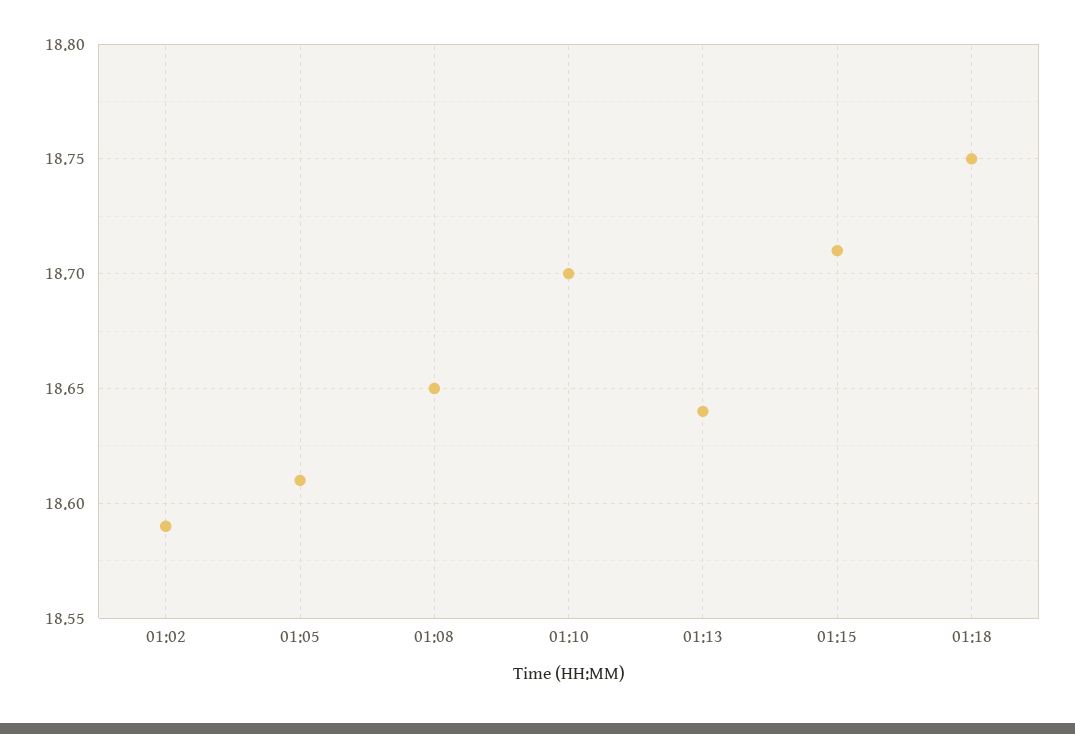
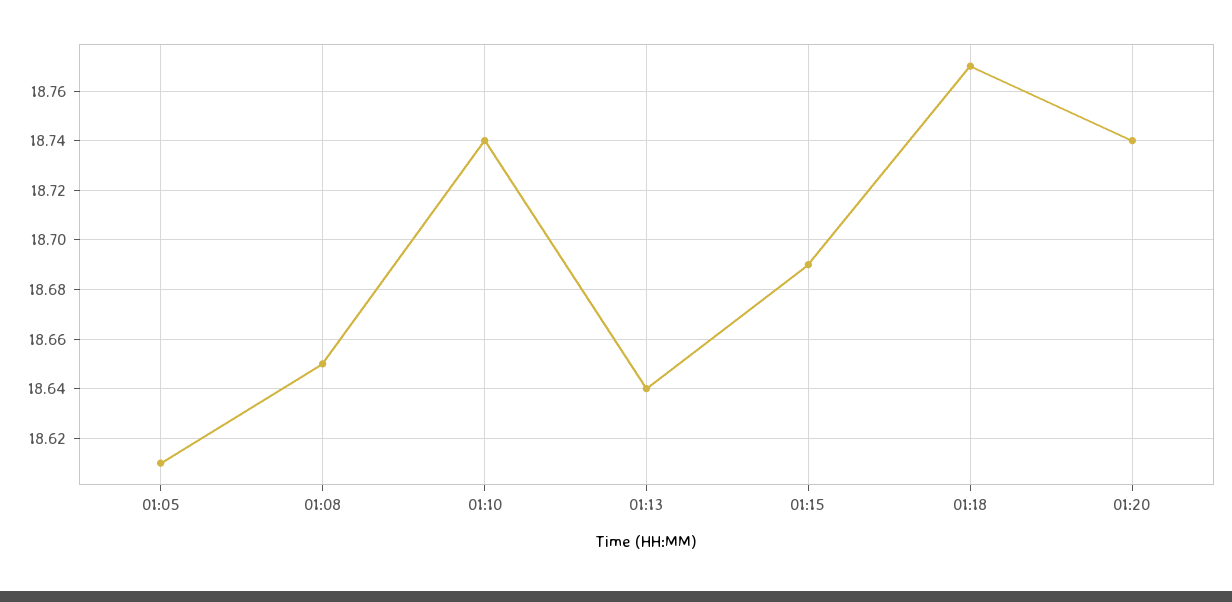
01:02: 18.59 -> none
01:10: 18.7 -> 18.74
01:15: 18.71 -> 18.69
01:18: 18.75 -> 18.77
01:20: none -> 18.74

